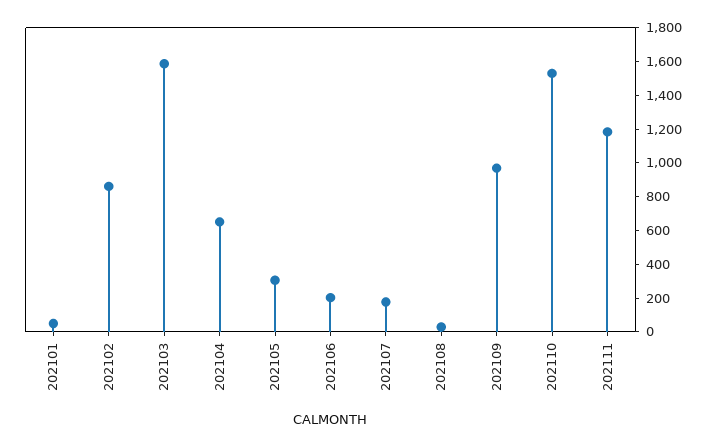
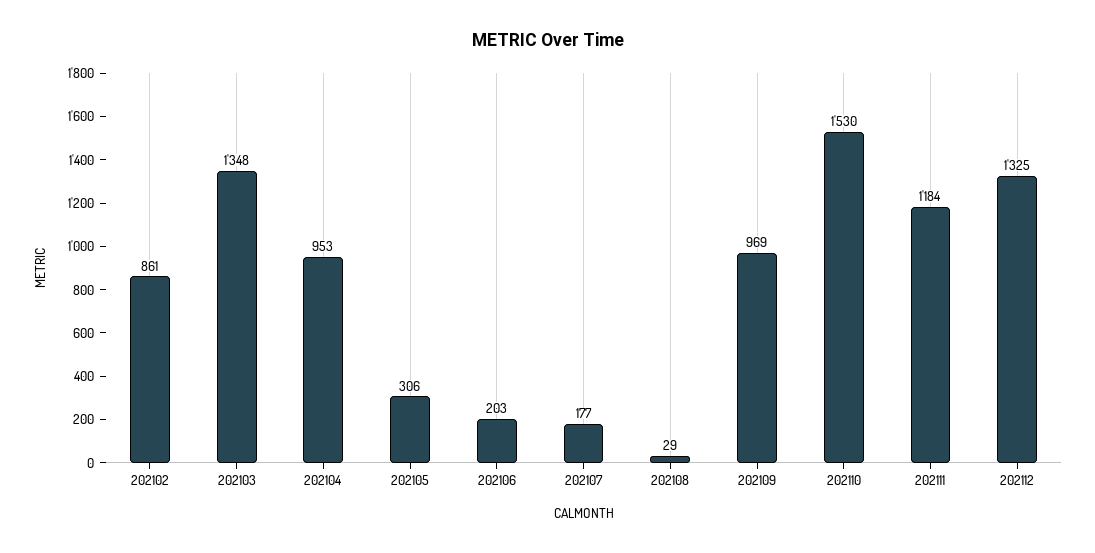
202101: 50 -> none
202103: 1600 -> 1348
202104: 650 -> 953
202112: none -> 1325

